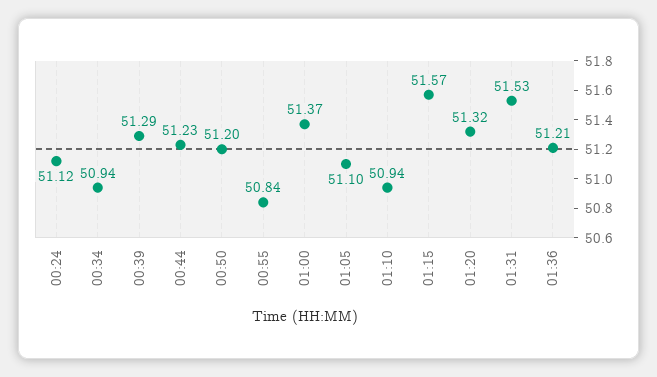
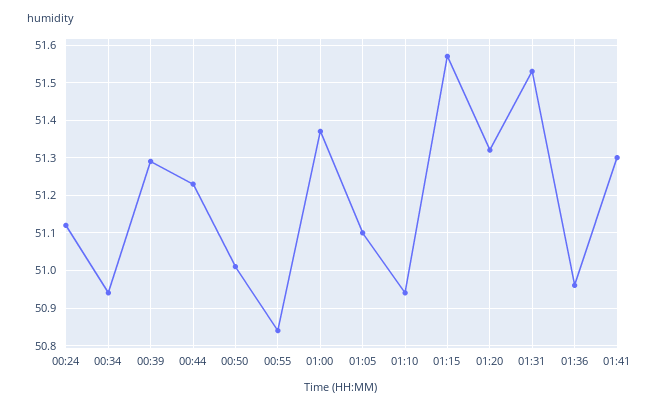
00:50: 51.2 -> 51
01:36: 51.21 -> 50.95
01:41: none -> 51.3

